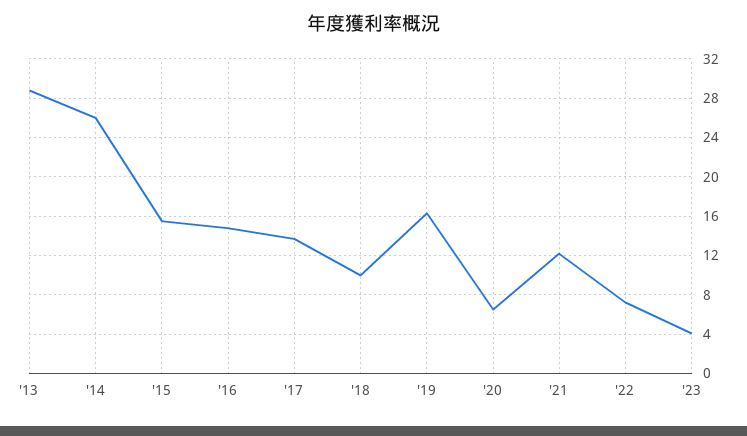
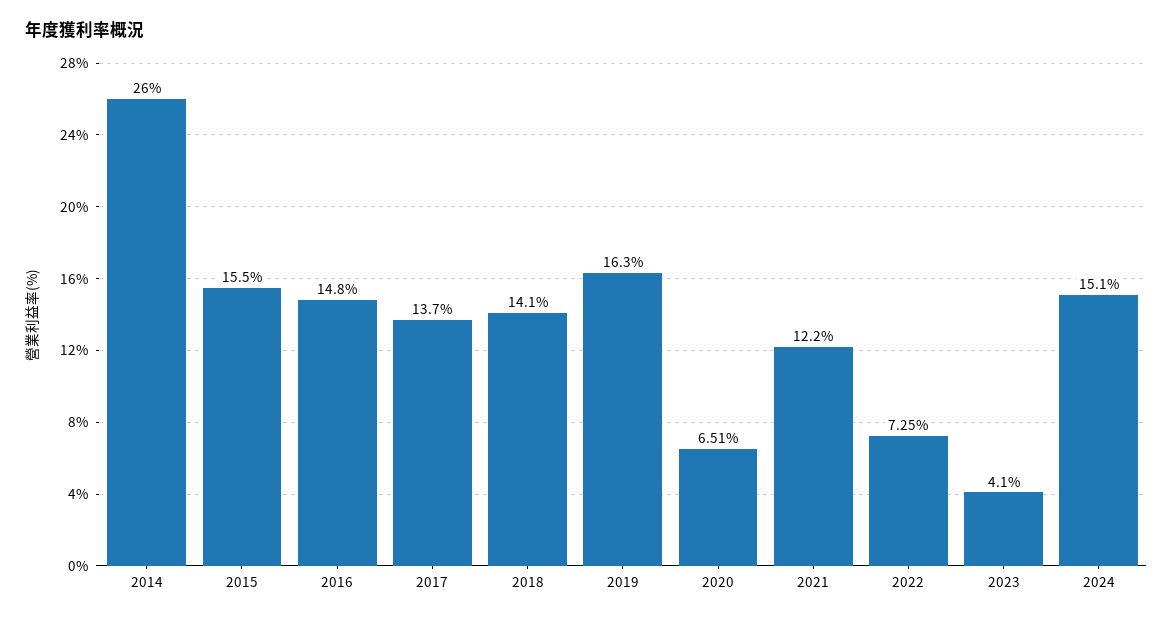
'13: 29 -> none
'18: 10 -> 14.1
2024: none -> 15.1

